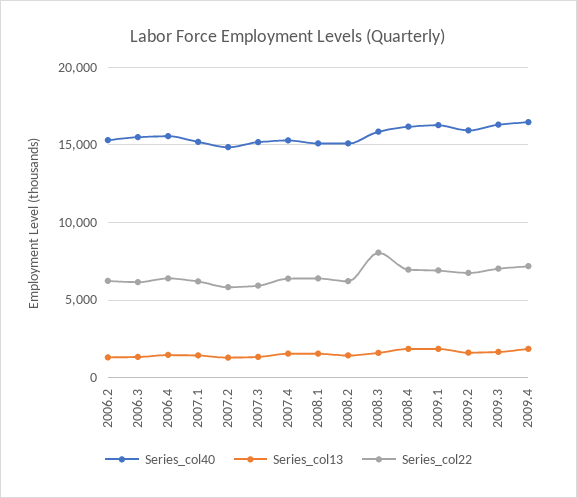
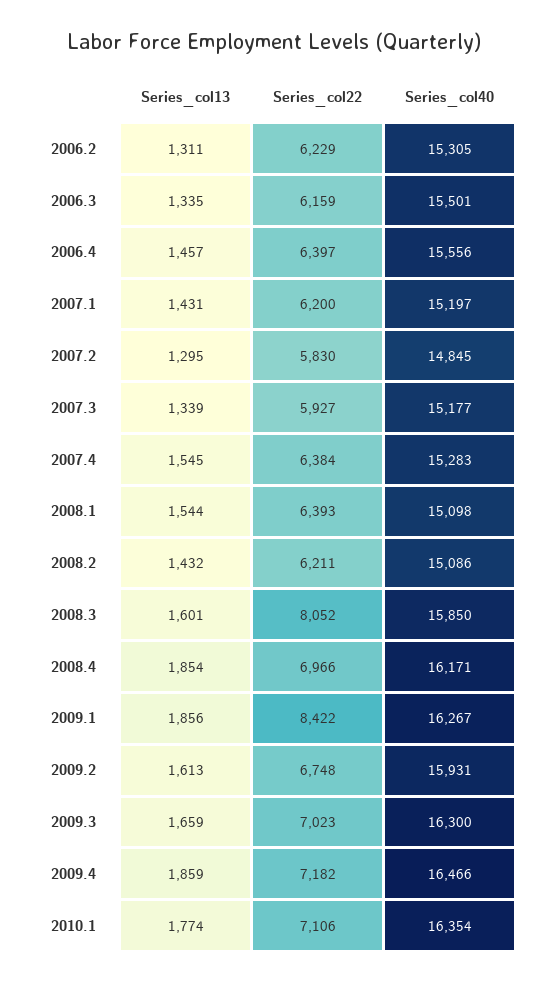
Series_col22, 2009.1: 7000 -> 8422
Series_col13, 2010.1: none -> 1774
Series_col22, 2010.1: none -> 7106
Series_col40, 2010.1: none -> 16354

